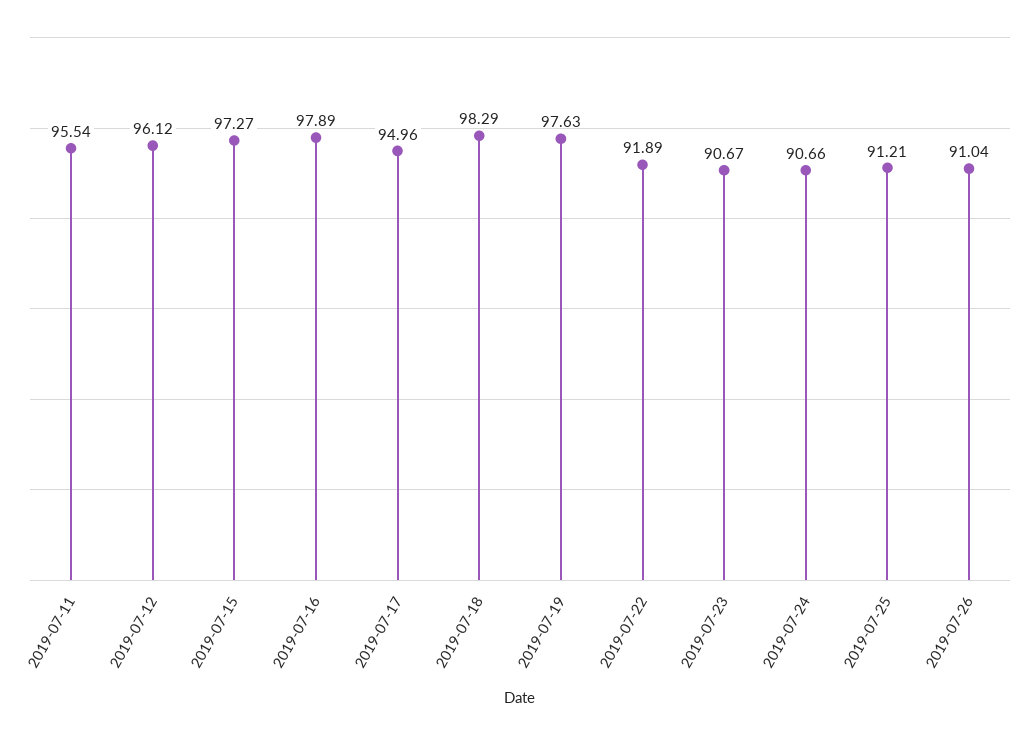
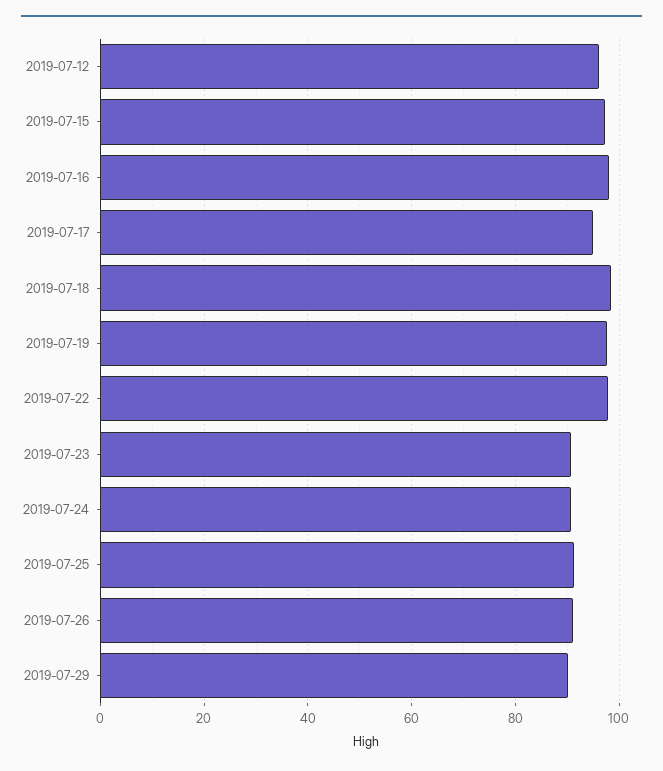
2019-07-11: 95.54 -> none
2019-07-22: 91.89 -> 98
2019-07-29: none -> 90

